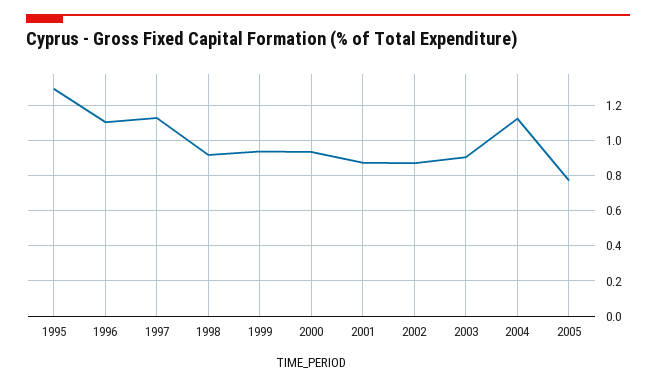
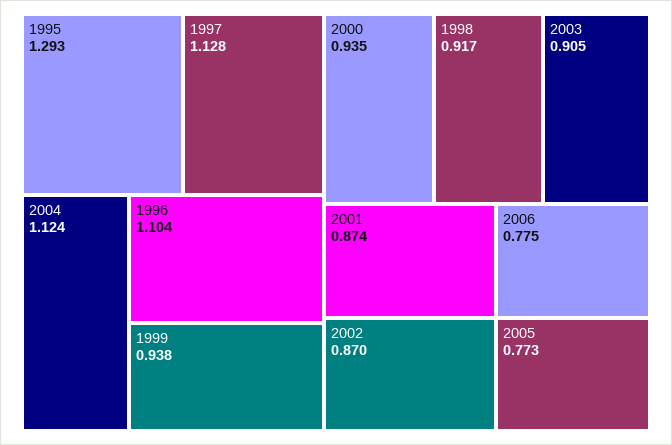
2006: none -> 0.775

